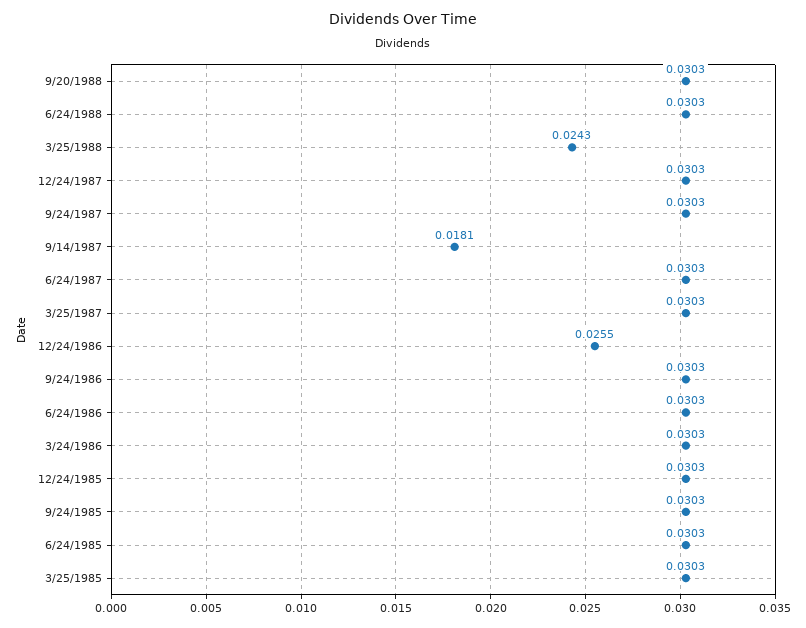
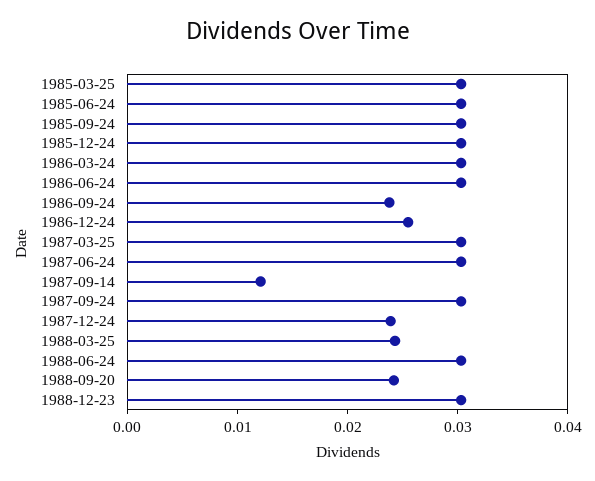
9/20/1988: 0.0303 -> 0.024
12/24/1987: 0.0303 -> 0.024
9/14/1987: 0.0181 -> 0.012
9/24/1986: 0.0303 -> 0.024
1988-12-23: none -> 0.03

